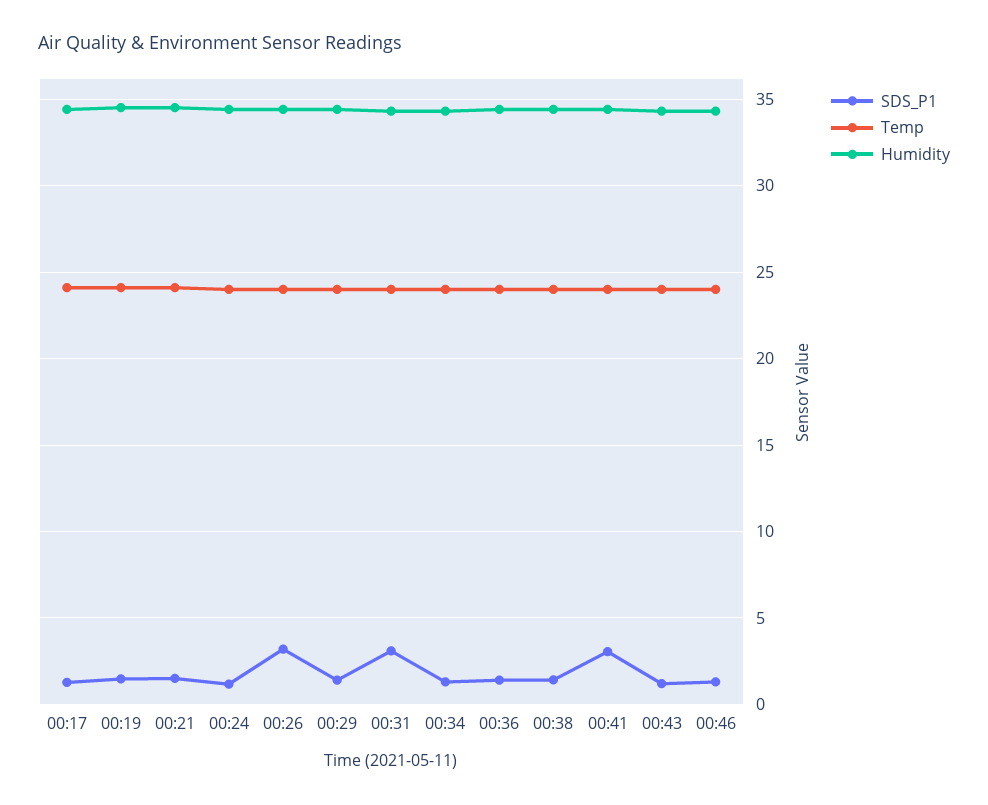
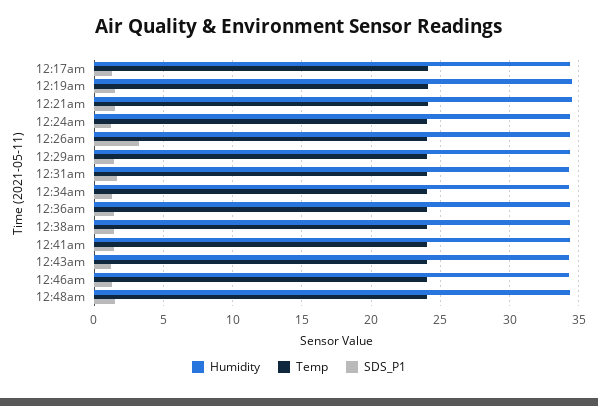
SDS_P1, 00:31: 3 -> 1.5
SDS_P1, 00:41: 3 -> 1.5
Humidity, 12:48am: none -> 34.5
Temp, 12:48am: none -> 24
SDS_P1, 12:48am: none -> 1.5

